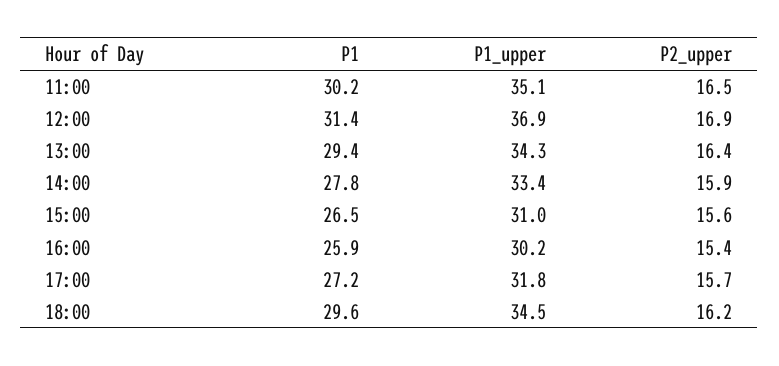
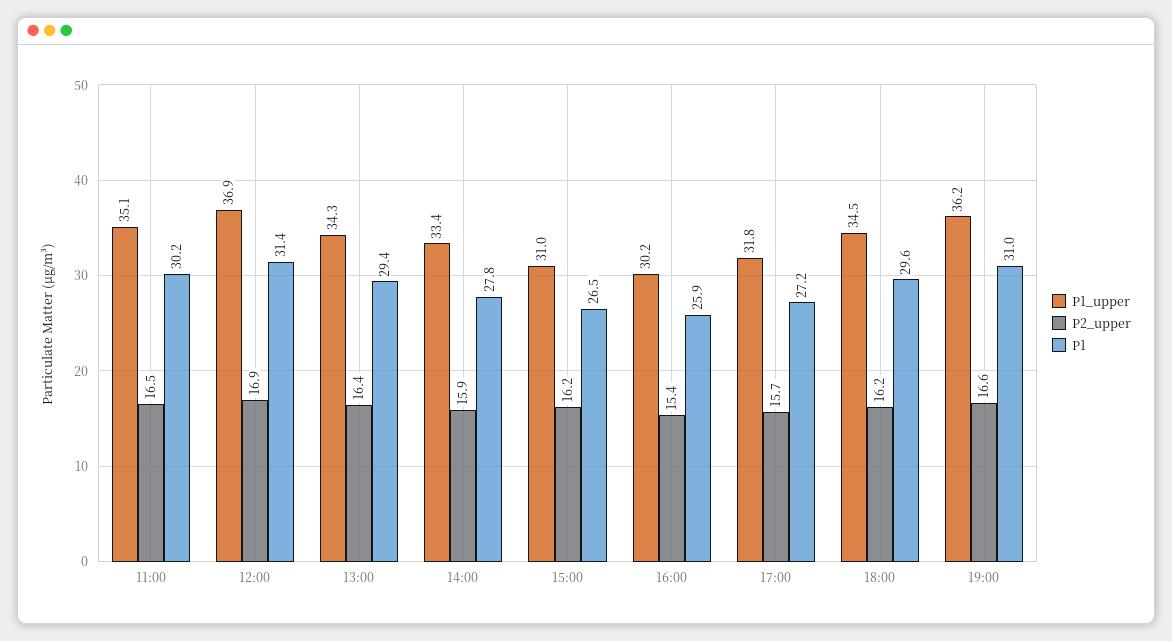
P2_upper, 15:00: 15.6 -> 16.2
P1_upper, 19:00: none -> 36.2
P2_upper, 19:00: none -> 16.6
P1, 19:00: none -> 31

